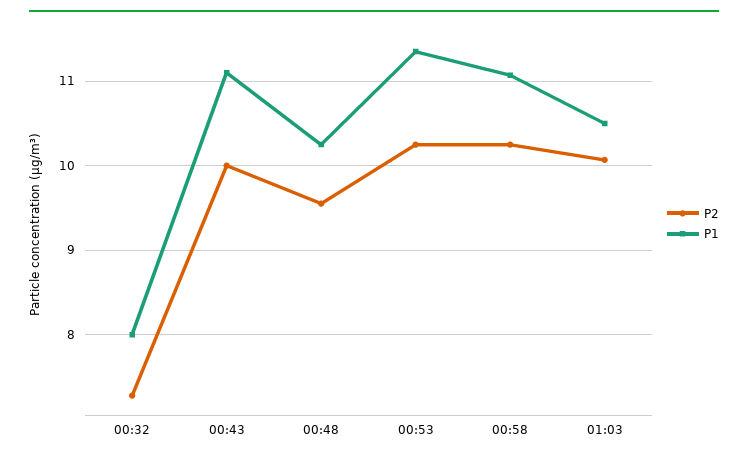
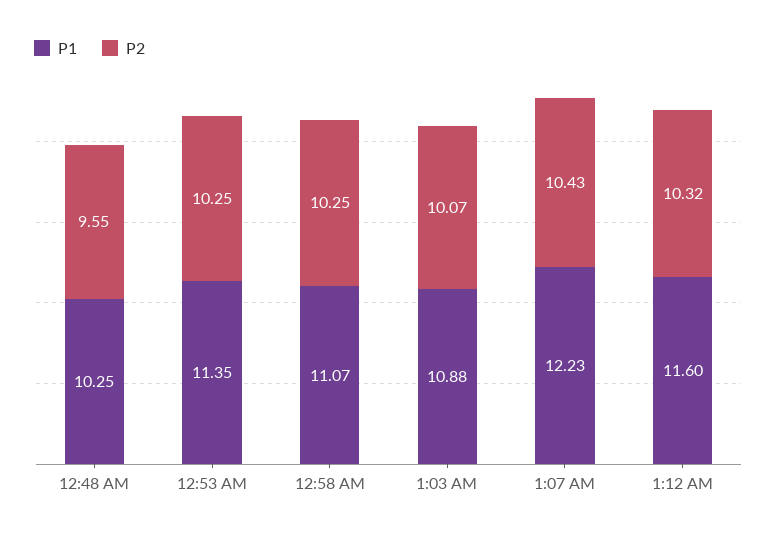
P2, 00:32: 7.3 -> none
P1, 00:32: 8 -> none
P2, 00:43: 10 -> none
P1, 00:43: 11.1 -> none
P1, 01:03: 10.5 -> 10.88
P1, 1:07 AM: none -> 12.23
P2, 1:07 AM: none -> 10.43
P1, 1:12 AM: none -> 11.6
P2, 1:12 AM: none -> 10.32

